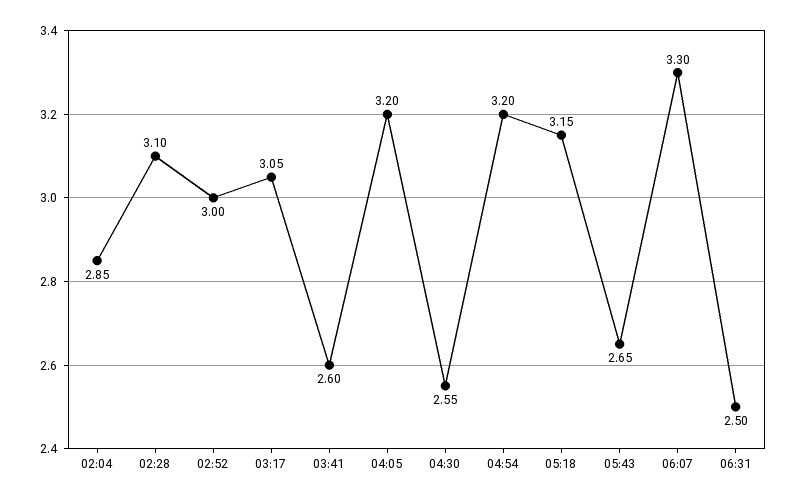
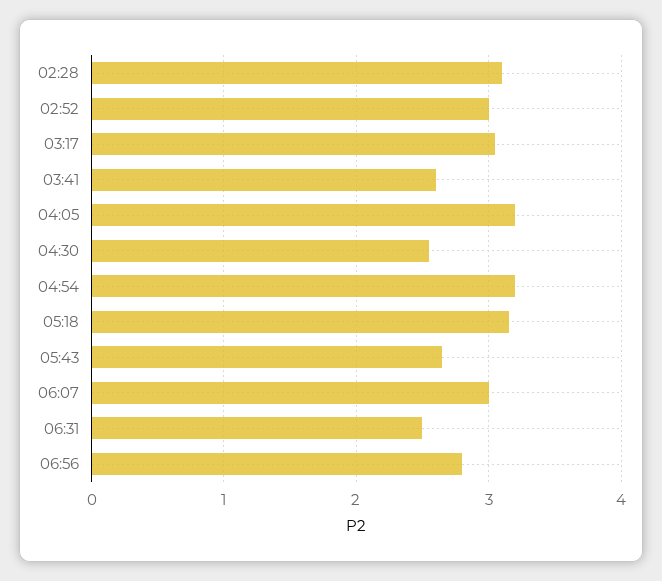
02:04: 2.85 -> none
06:07: 3.3 -> 3
06:56: none -> 2.8

